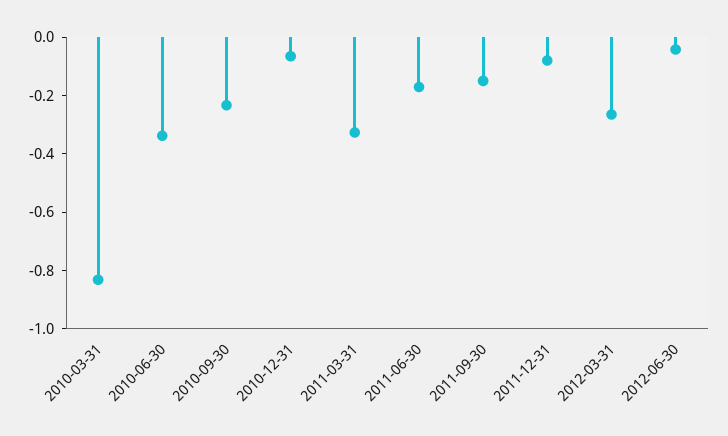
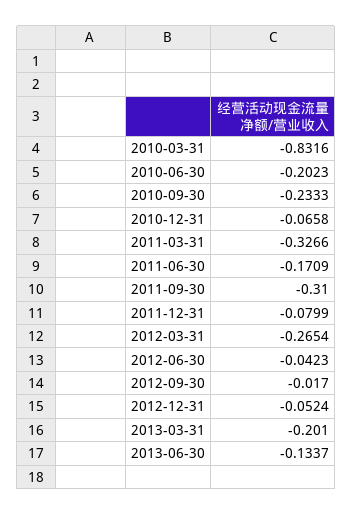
2010-06-30: -0.35 -> -0.2023
2011-09-30: -0.15 -> -0.31
2012-09-30: none -> -0.017
2012-12-31: none -> -0.0524
2013-03-31: none -> -0.201
2013-06-30: none -> -0.1337

